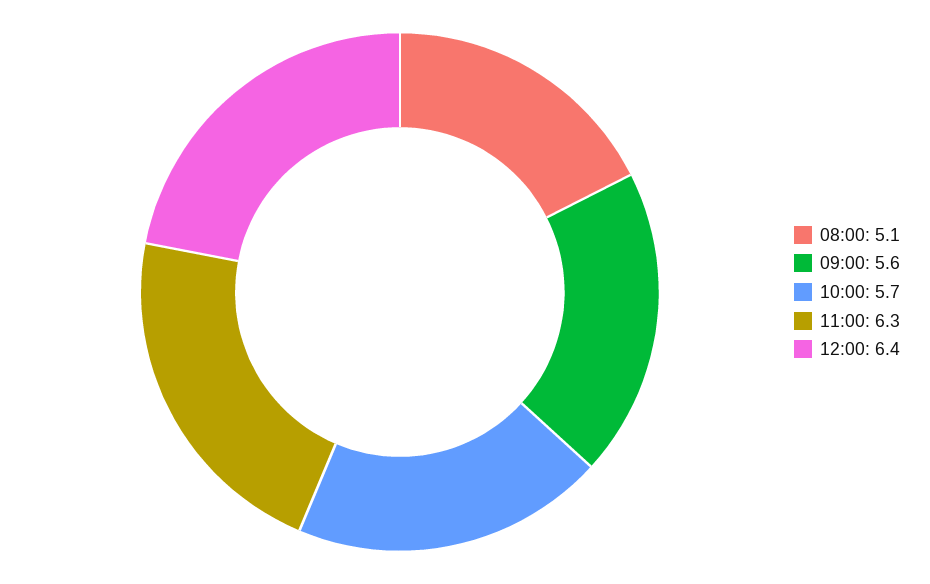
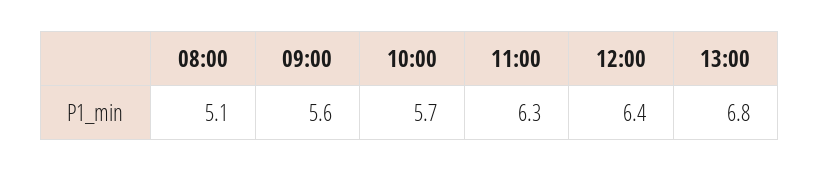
13:00: none -> 6.8

